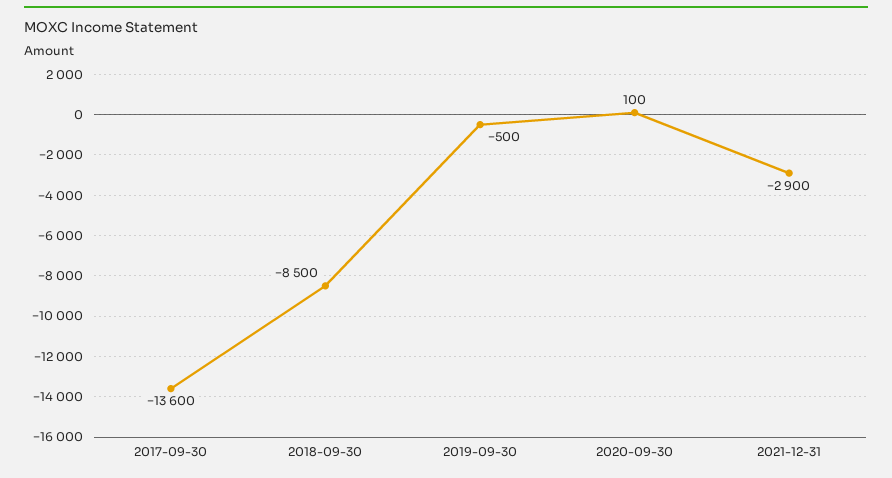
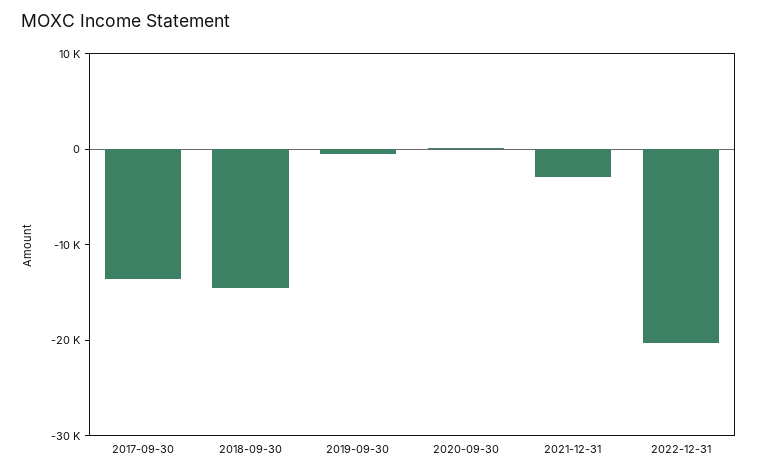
2018-09-30: -8500 -> -14000
2022-12-31: none -> -20000

